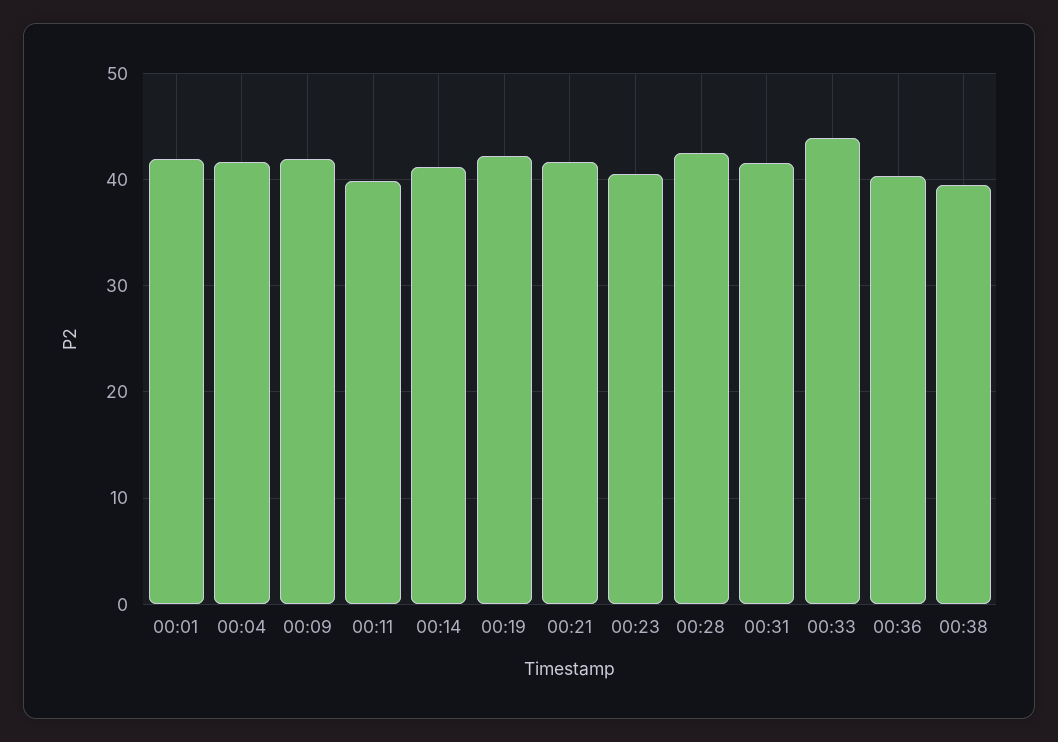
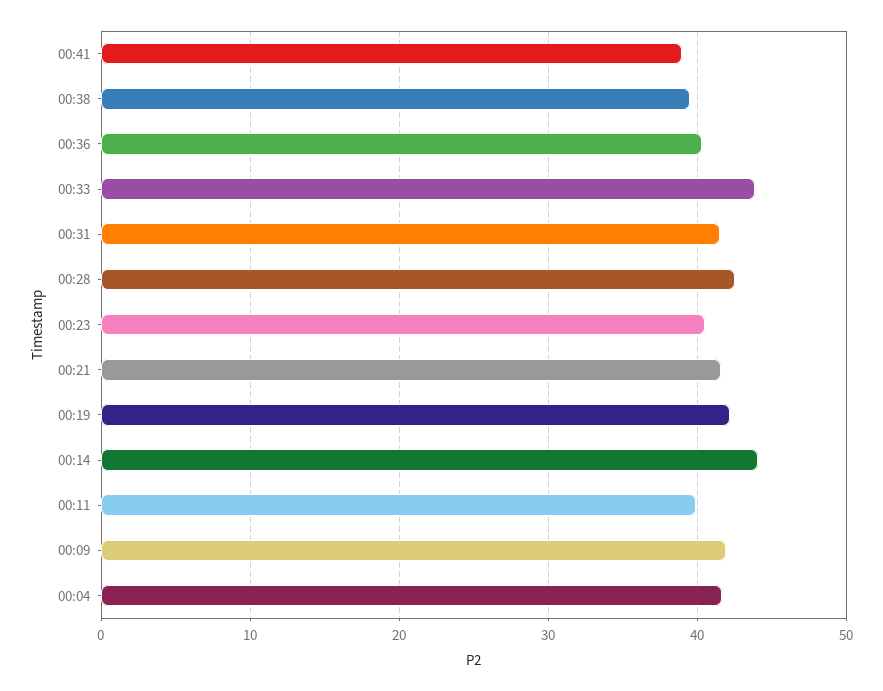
00:01: 42 -> none
00:14: 41 -> 44
00:41: none -> 39

